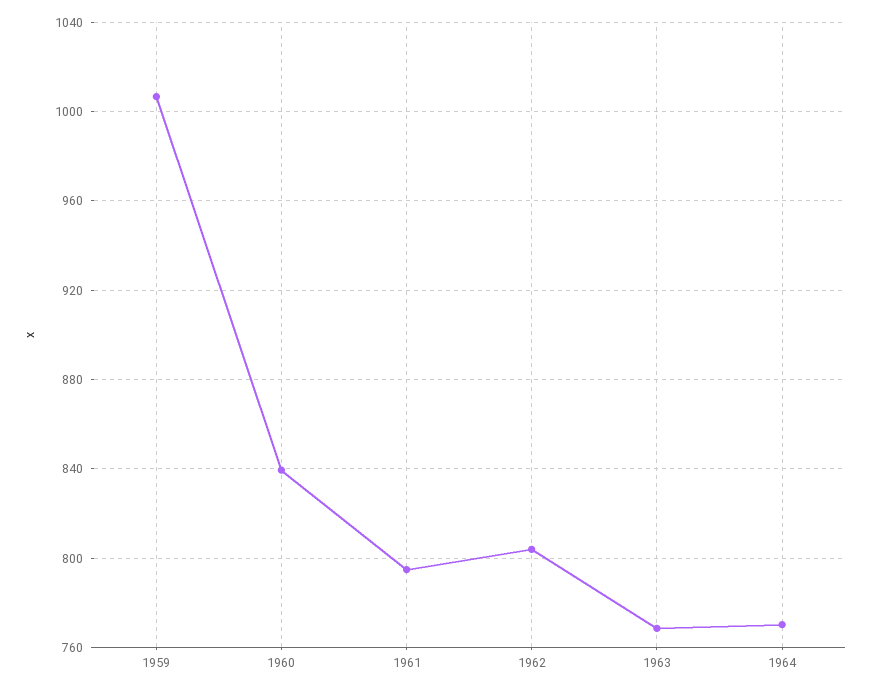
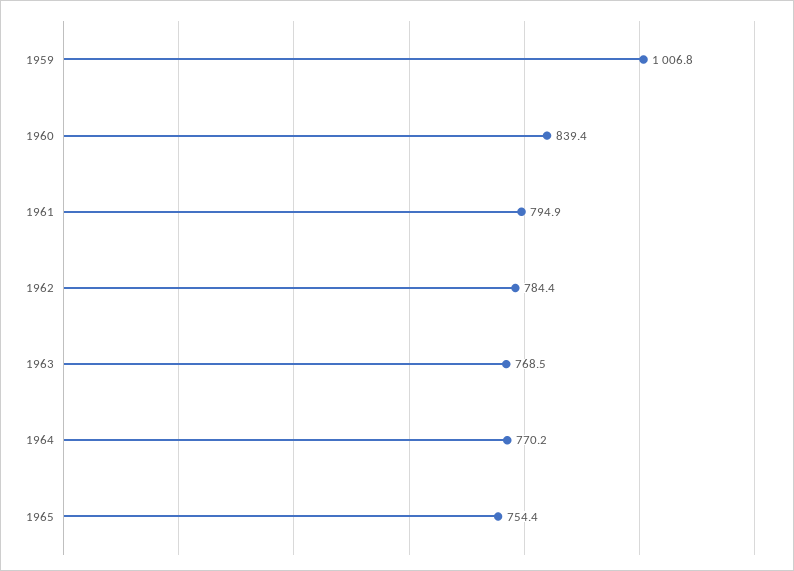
1962: 805 -> 784.4
1965: none -> 754.4

